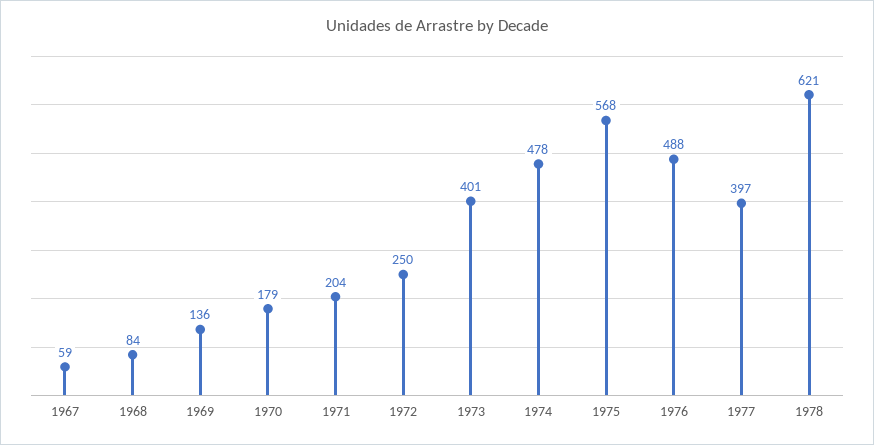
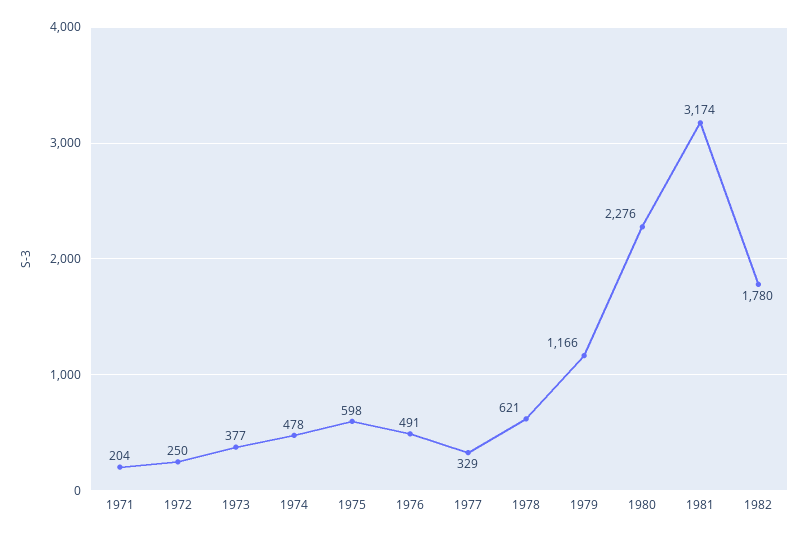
1967: 59 -> none
1968: 84 -> none
1969: 136 -> none
1970: 179 -> none
1973: 401 -> 377
1975: 568 -> 598
1976: 488 -> 491
1977: 397 -> 329
1979: none -> 1166
1980: none -> 2276
1981: none -> 3174
1982: none -> 1780

